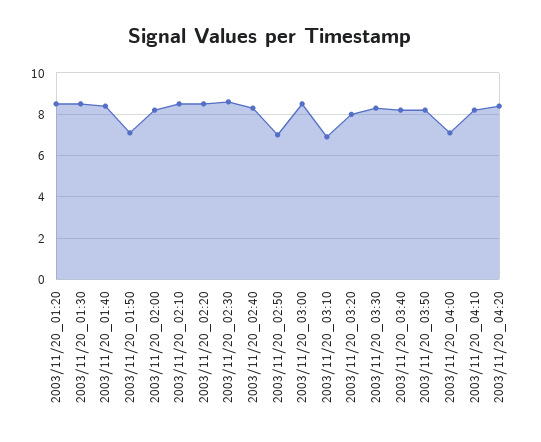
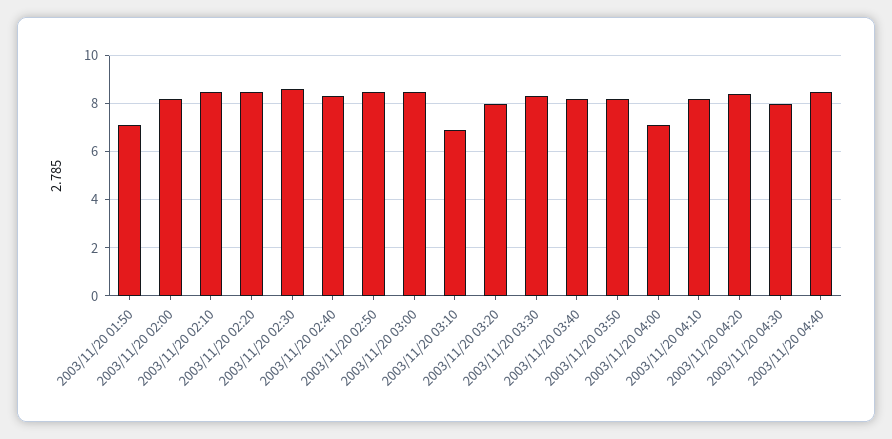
2003/11/20_01:20: 8.5 -> none
2003/11/20_01:30: 8.5 -> none
2003/11/20_01:40: 8.5 -> none
2003/11/20_02:50: 7 -> 8.5
2003/11/20 04:30: none -> 8
2003/11/20 04:40: none -> 8.5

